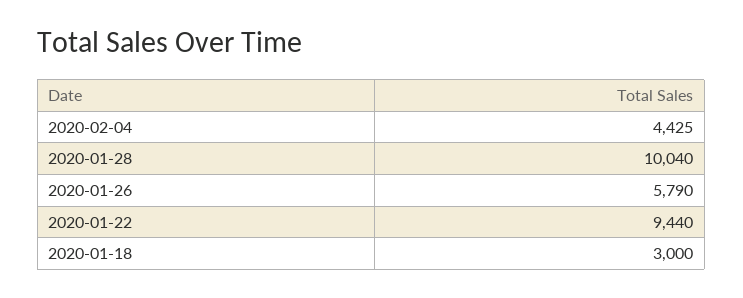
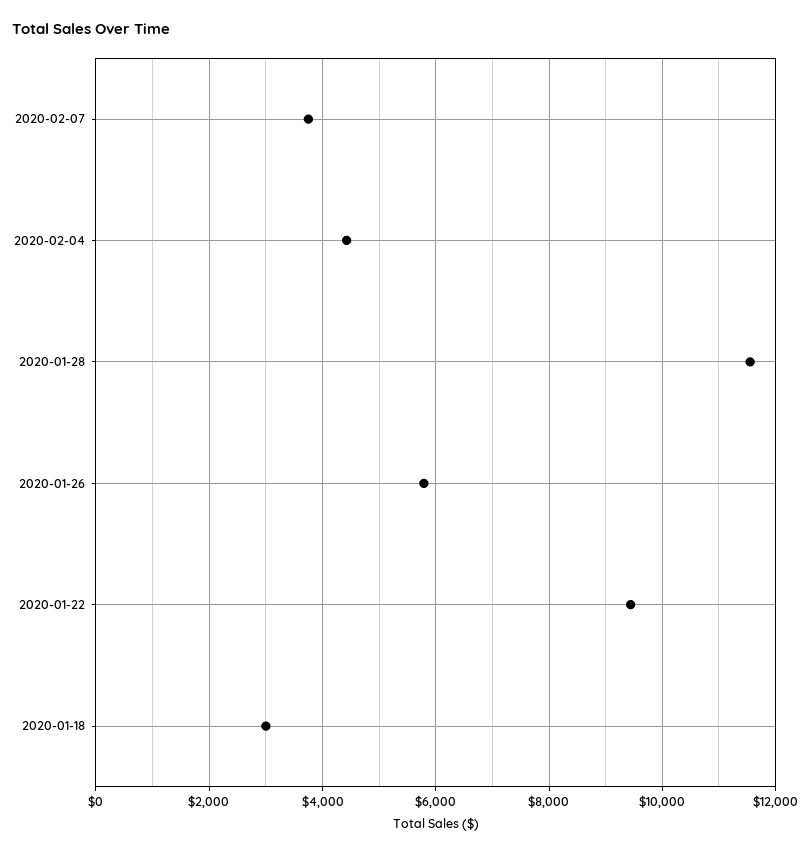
2020-01-28: 10040 -> 11600
2020-02-07: none -> 3800

